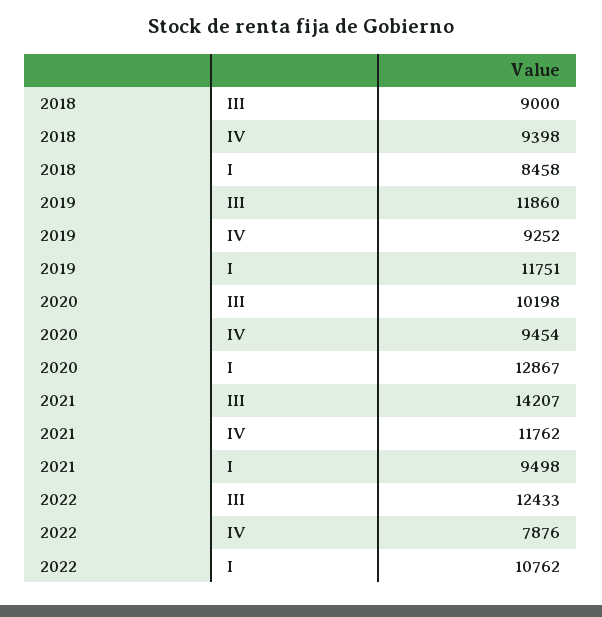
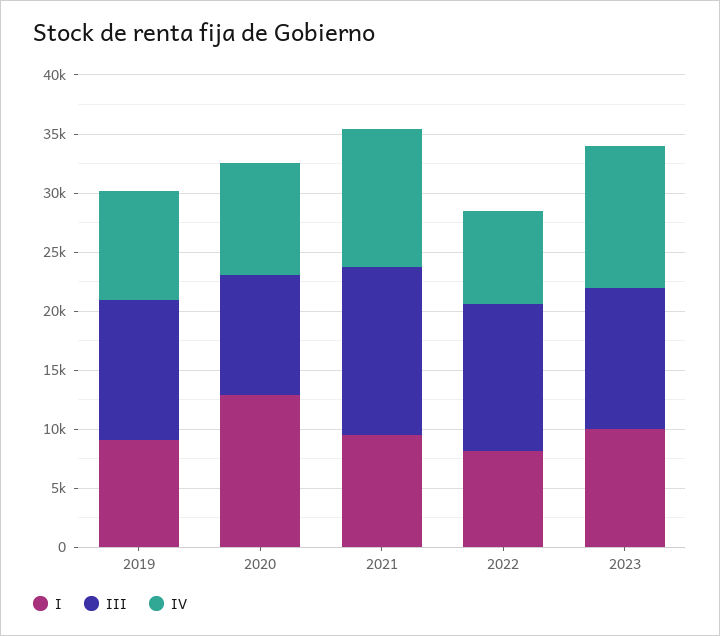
III, 2018: 9000 -> none
IV, 2018: 9398 -> none
I, 2018: 8458 -> none
I, 2019: 11751 -> 9000
I, 2022: 10762 -> 8000
I, 2023: none -> 10000
III, 2023: none -> 12000
IV, 2023: none -> 12000

